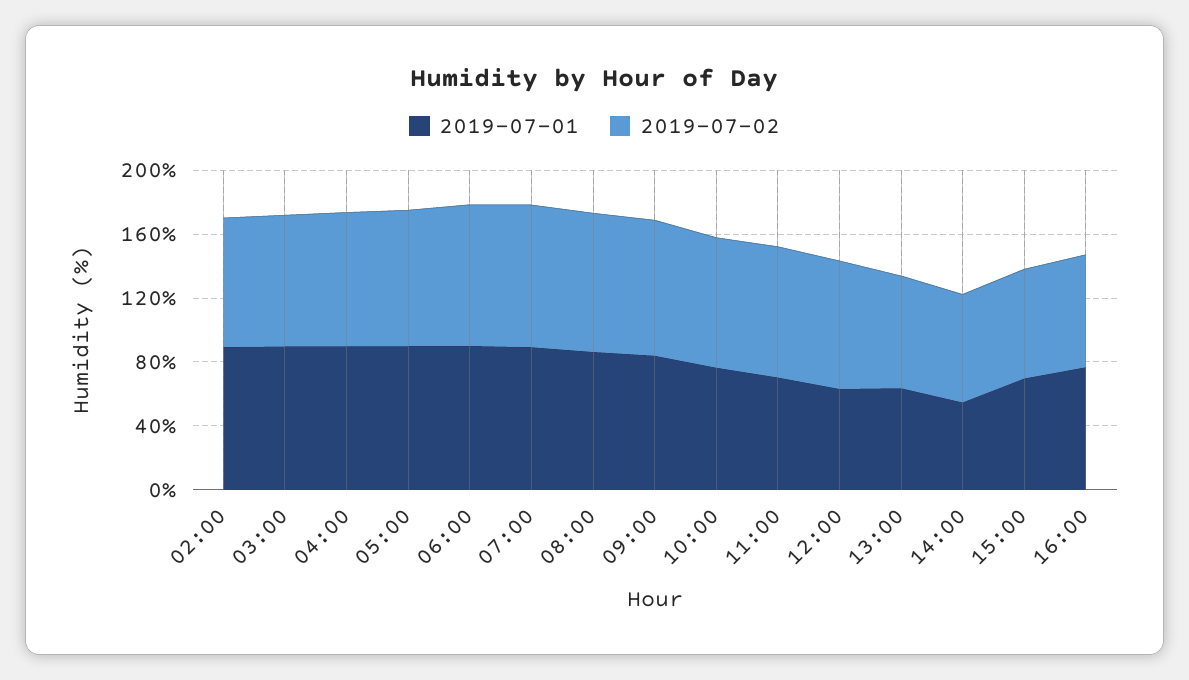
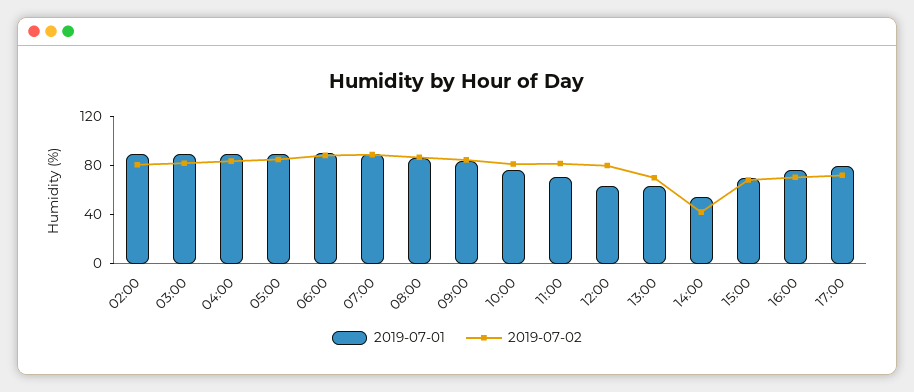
2019-07-02, 14:00: 70 -> 40
2019-07-01, 17:00: none -> 80
2019-07-02, 17:00: none -> 70

